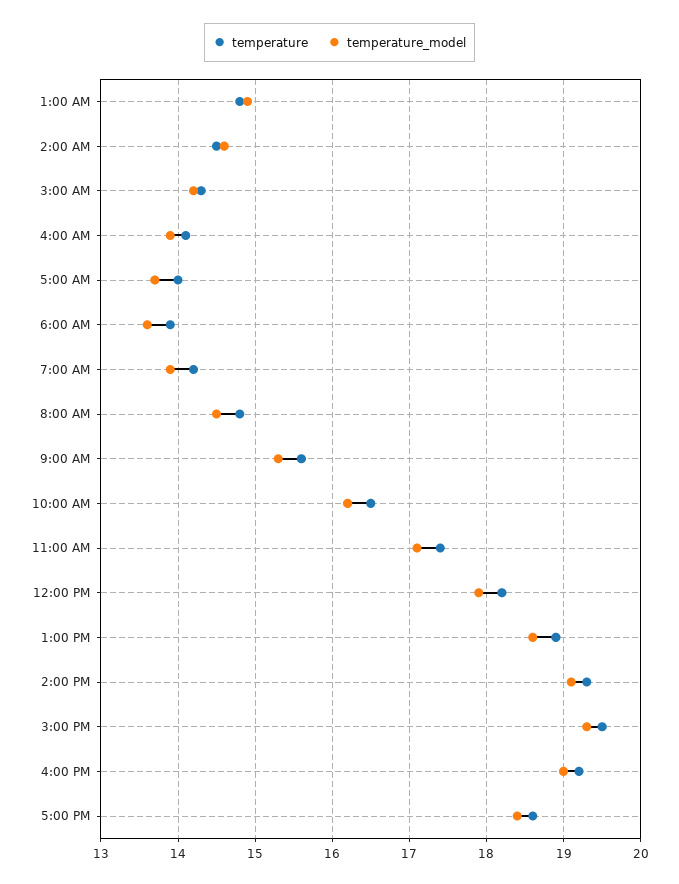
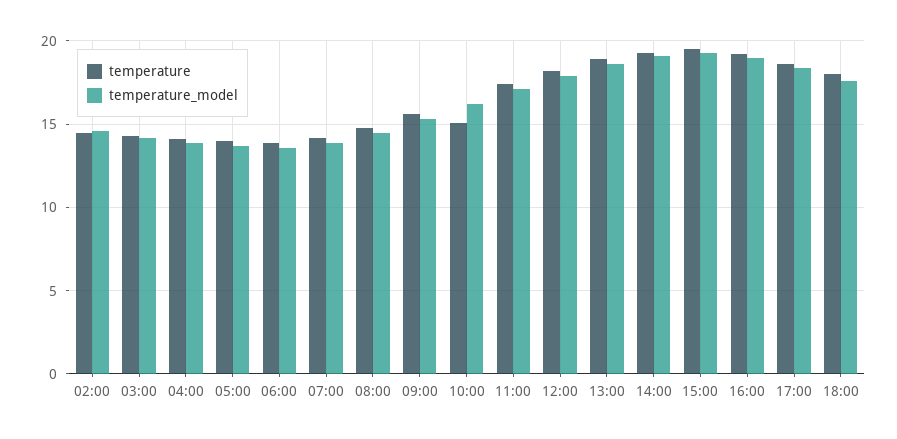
temperature, 1:00 AM: 14.8 -> none
temperature_model, 1:00 AM: 14.9 -> none
temperature, 10:00 AM: 16.5 -> 15
temperature, 18:00: none -> 18
temperature_model, 18:00: none -> 17.5

